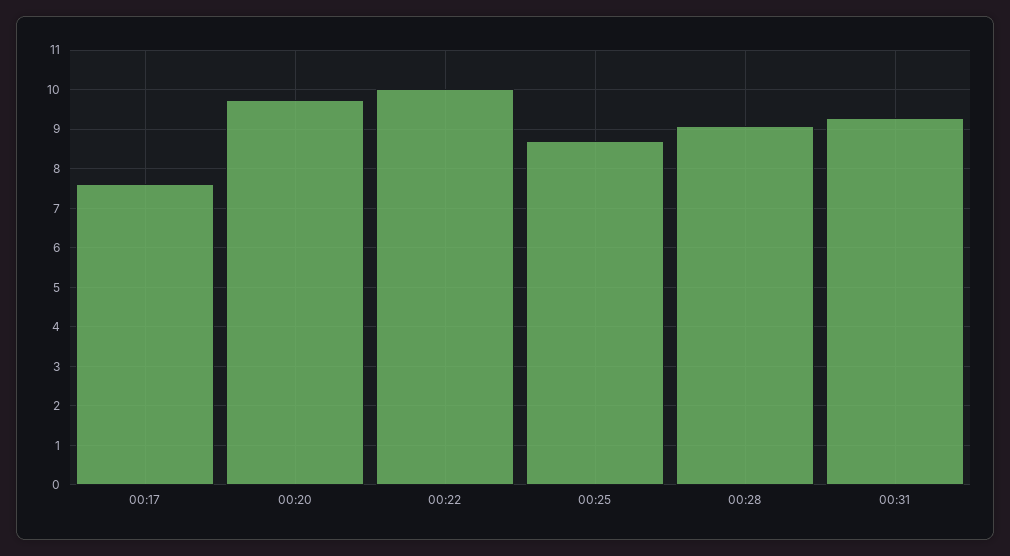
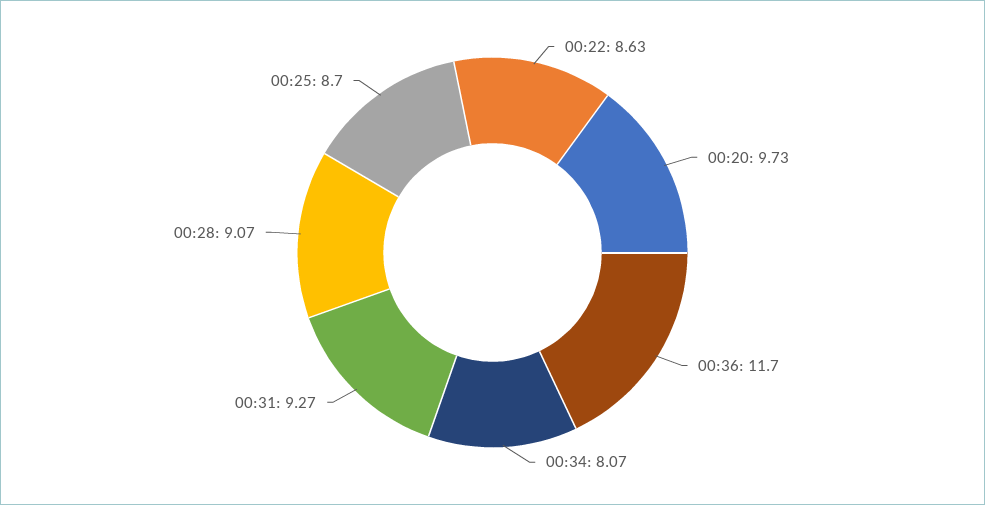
00:17: 7.6 -> none
00:22: 10 -> 8.63
00:36: none -> 11.7
00:34: none -> 8.07

